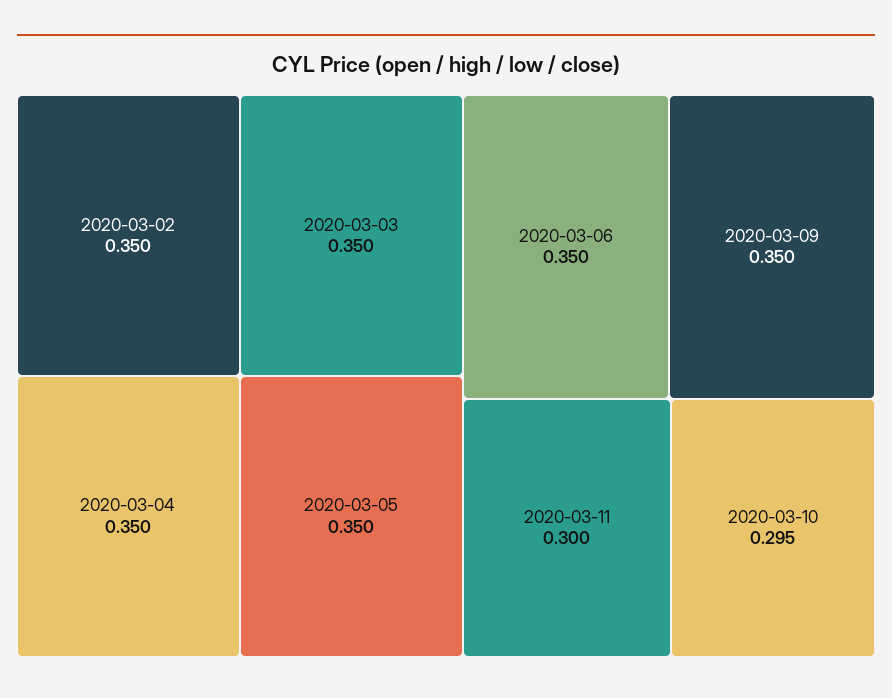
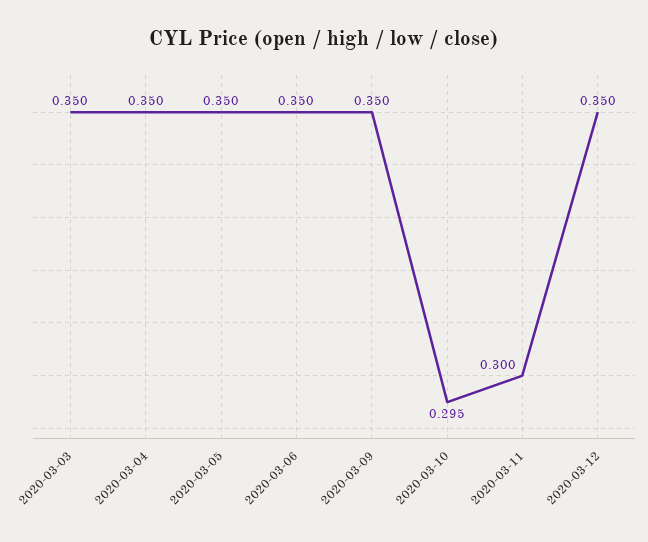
2020-03-02: 0.35 -> none
2020-03-12: none -> 0.35

